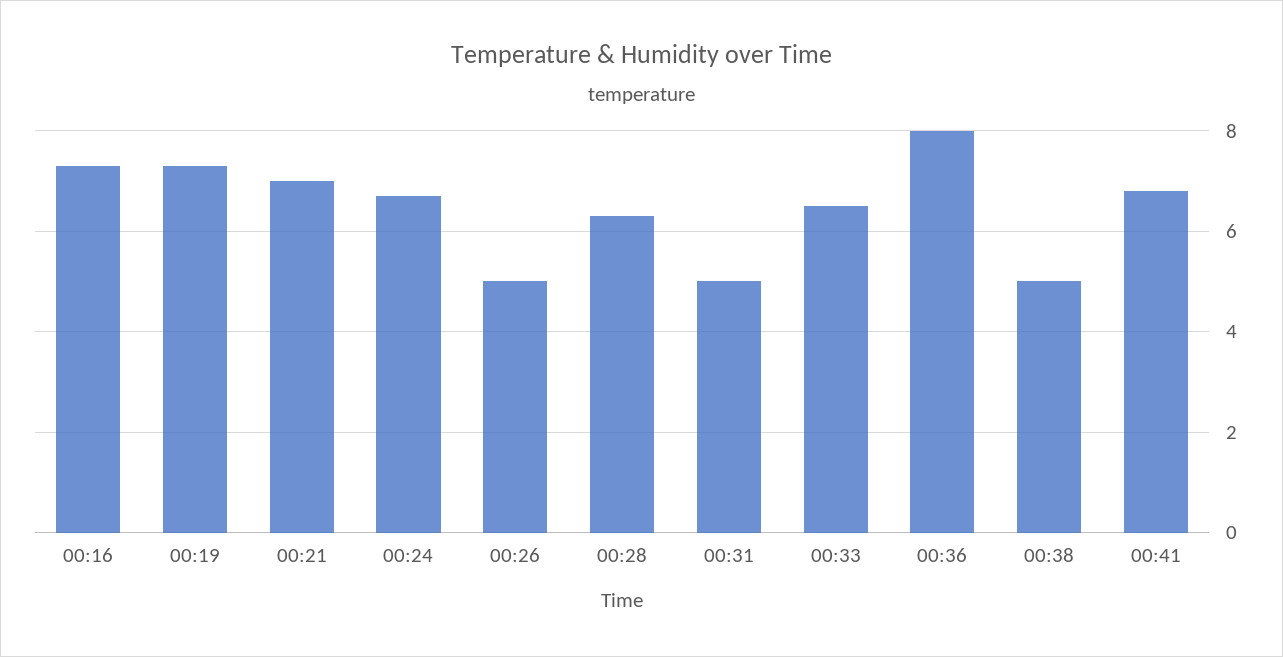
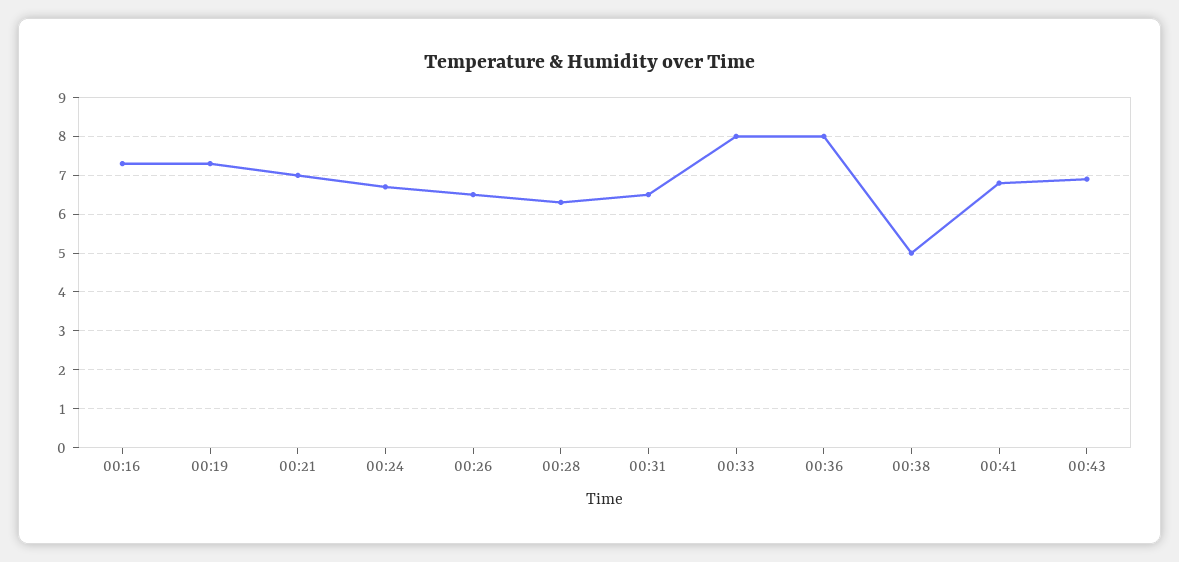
00:26: 5 -> 6.5
00:31: 5 -> 6.5
00:33: 6.5 -> 8
00:43: none -> 7

